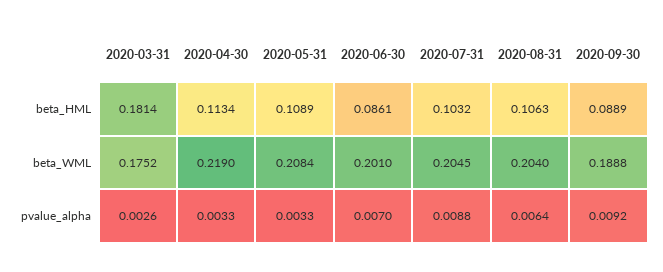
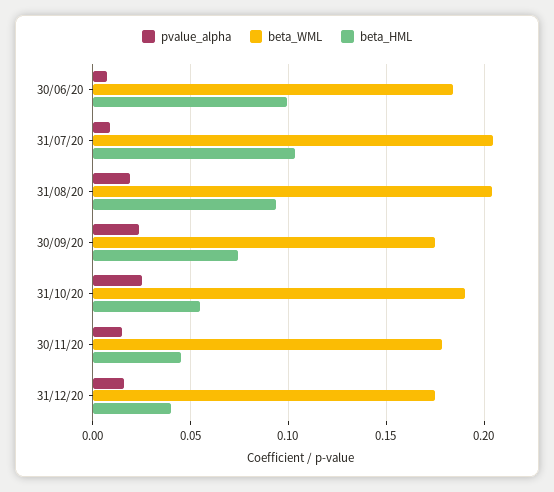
beta_HML, 2020-03-31: 0.1814 -> none
beta_HML, 2020-04-30: 0.1134 -> none
beta_HML, 2020-05-31: 0.1089 -> none
beta_HML, 2020-06-30: 0.0861 -> 0.1
beta_HML, 2020-08-31: 0.1063 -> 0.095
beta_HML, 2020-09-30: 0.0889 -> 0.075
beta_WML, 2020-03-31: 0.1752 -> none
beta_WML, 2020-04-30: 0.219 -> none
beta_WML, 2020-05-31: 0.2084 -> none
beta_WML, 2020-06-30: 0.201 -> 0.185
beta_WML, 2020-09-30: 0.1888 -> 0.175
pvalue_alpha, 2020-03-31: 0.0026 -> none
pvalue_alpha, 2020-04-30: 0.0033 -> none
pvalue_alpha, 2020-05-31: 0.0033 -> none
pvalue_alpha, 2020-08-31: 0.0064 -> 0.02
pvalue_alpha, 2020-09-30: 0.0092 -> 0.025
pvalue_alpha, 31/10/20: none -> 0.025
beta_WML, 31/10/20: none -> 0.19
beta_HML, 31/10/20: none -> 0.055
pvalue_alpha, 30/11/20: none -> 0.015
beta_WML, 30/11/20: none -> 0.18
beta_HML, 30/11/20: none -> 0.045
pvalue_alpha, 31/12/20: none -> 0.015
beta_WML, 31/12/20: none -> 0.175
beta_HML, 31/12/20: none -> 0.04

